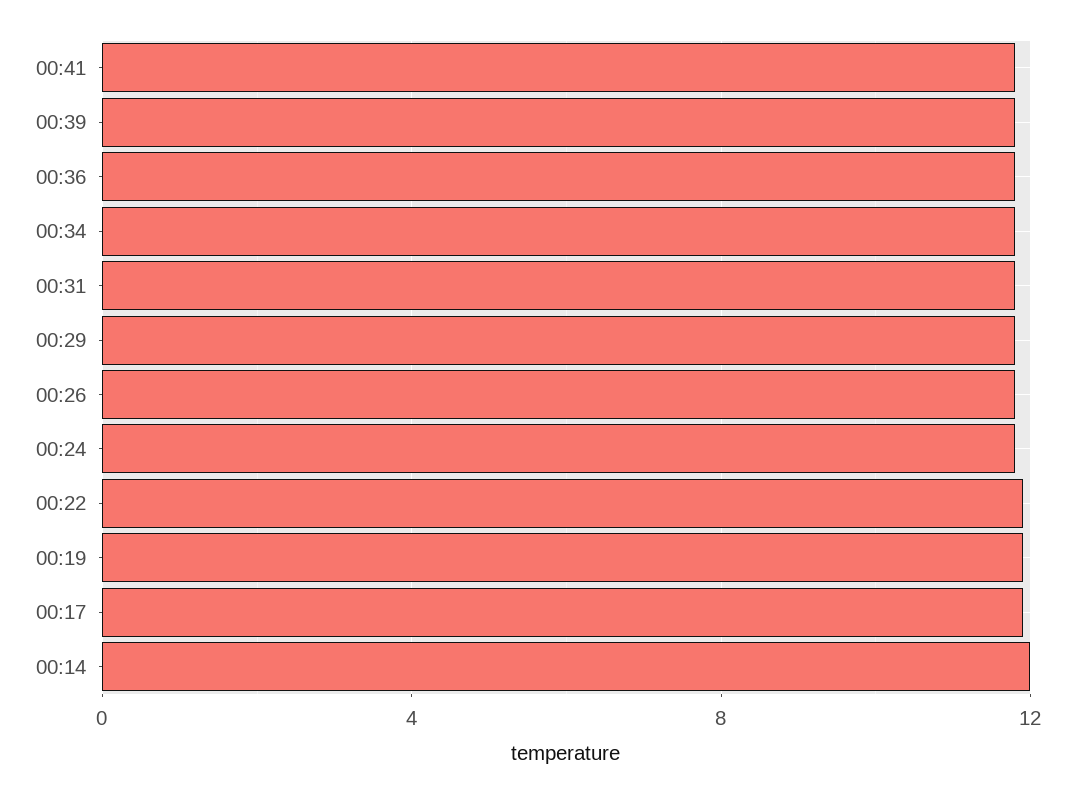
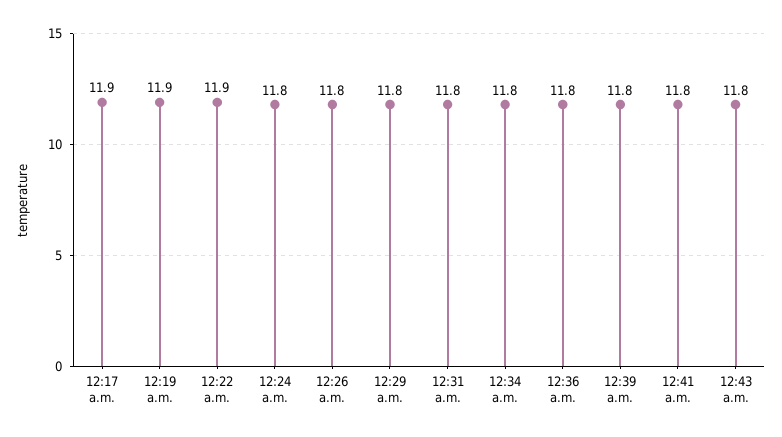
00:14: 12 -> none
12:43 a.m.: none -> 11.8

